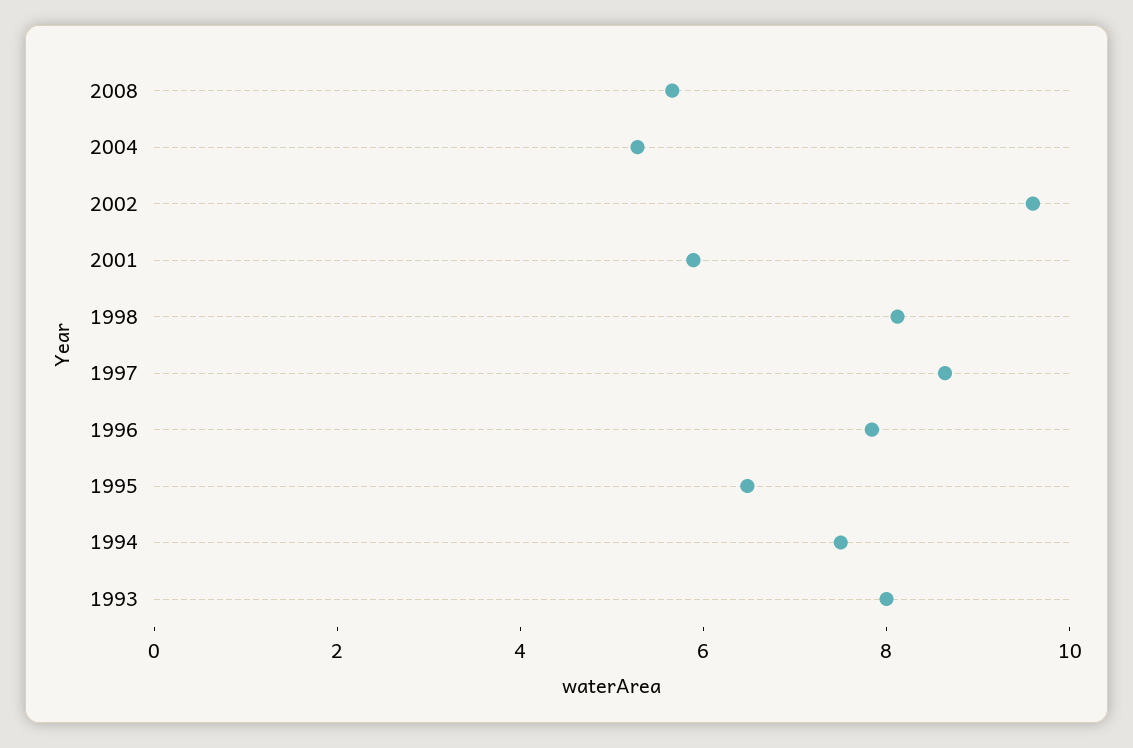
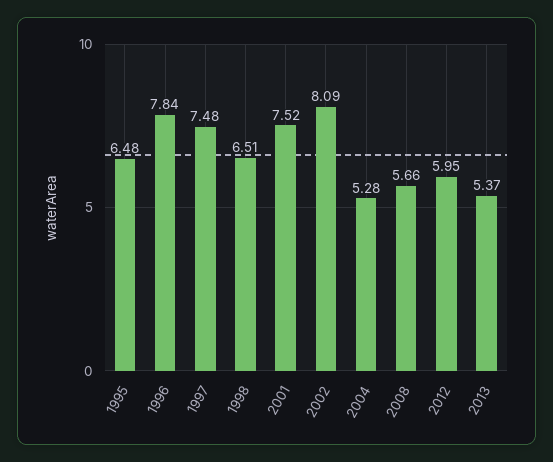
2002: 9.5 -> 8.09
2001: 6 -> 7.52
1998: 8 -> 6.51
1997: 8.5 -> 7.48
1994: 7.5 -> none
1993: 8 -> none
2012: none -> 5.95
2013: none -> 5.37

